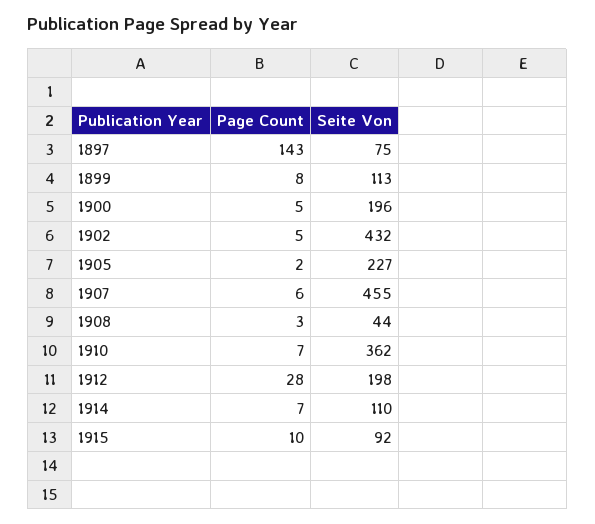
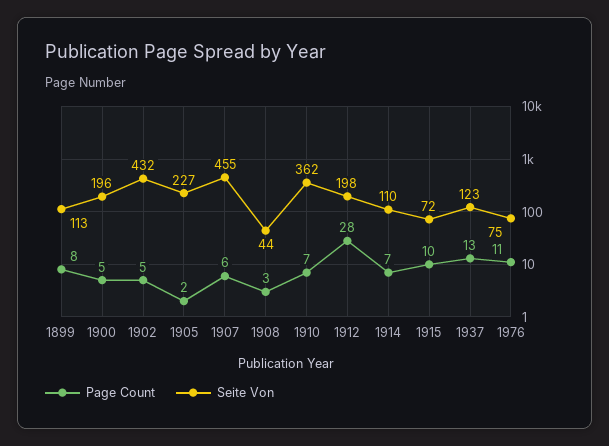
Page Count, 1897: 143 -> none
Seite Von, 1897: 75 -> none
Seite Von, 1915: 92 -> 72
Page Count, 1937: none -> 13
Seite Von, 1937: none -> 123
Page Count, 1976: none -> 11
Seite Von, 1976: none -> 75

